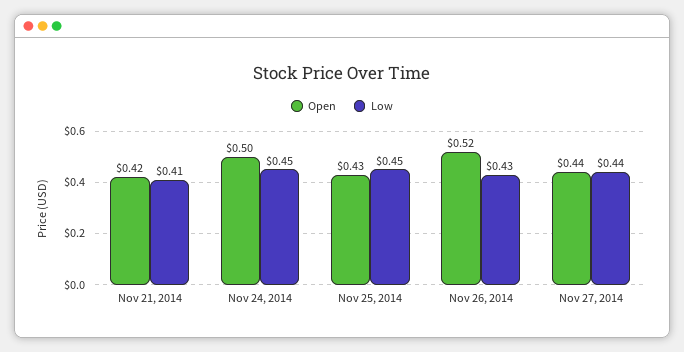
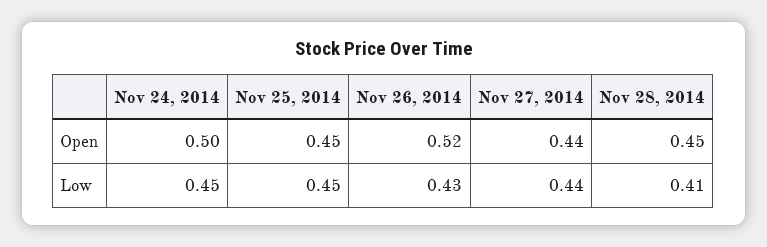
Open, Nov 21, 2014: 0.42 -> none
Low, Nov 21, 2014: 0.41 -> none
Open, Nov 25, 2014: 0.43 -> 0.45
Open, Nov 28, 2014: none -> 0.45
Low, Nov 28, 2014: none -> 0.41

